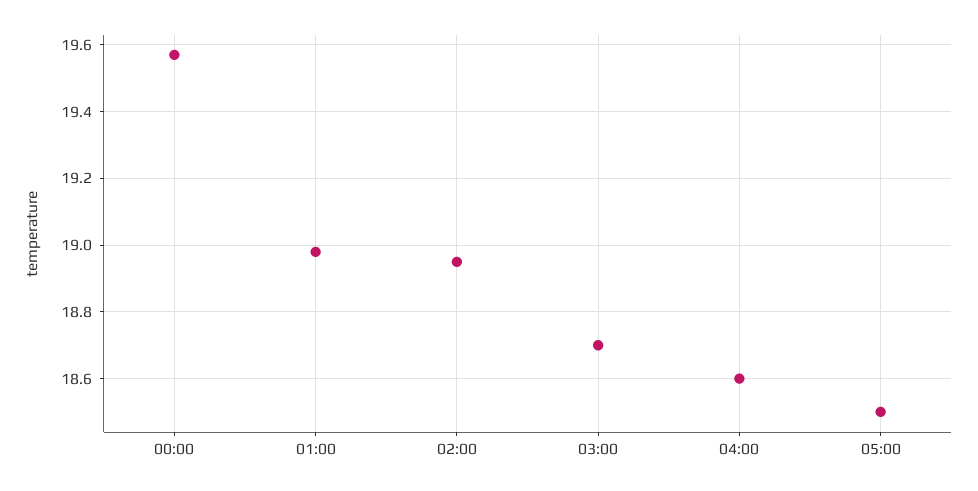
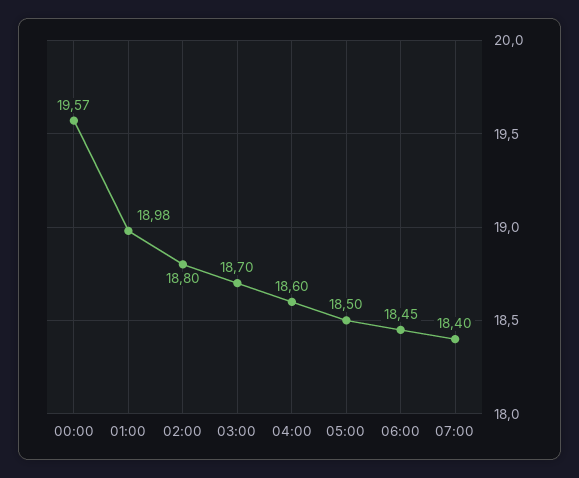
02:00: 18.95 -> 18.8
06:00: none -> 18.45
07:00: none -> 18.4

